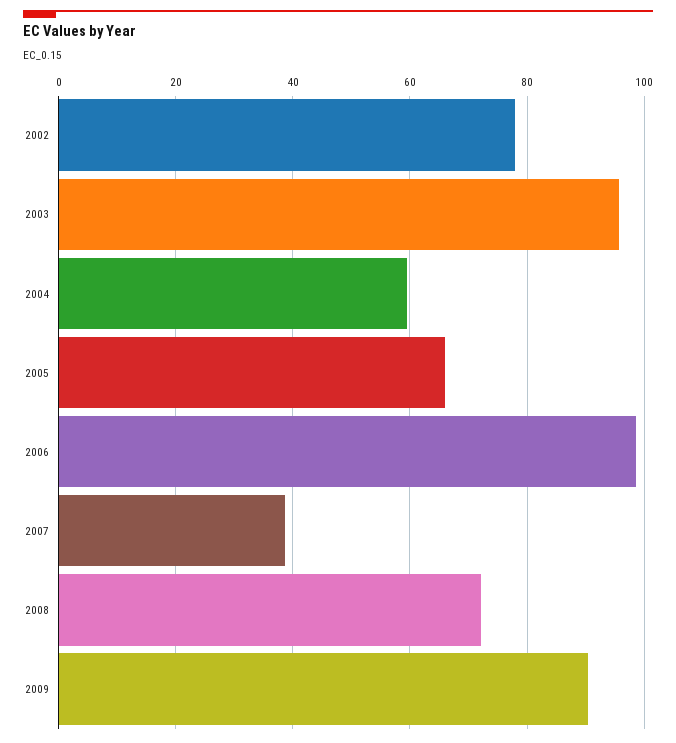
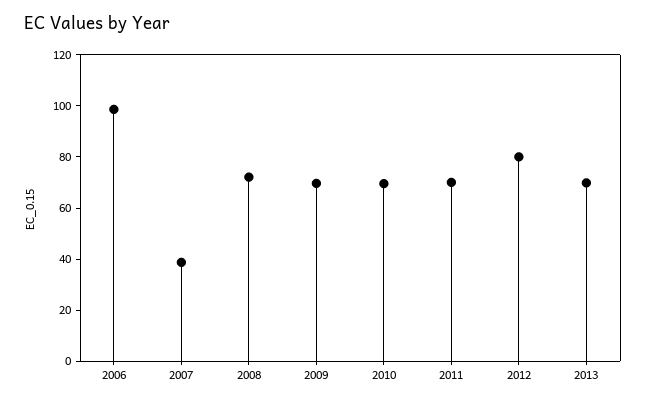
2002: 78 -> none
2003: 96 -> none
2004: 60 -> none
2005: 66 -> none
2009: 90 -> 70
2010: none -> 70
2011: none -> 70
2012: none -> 80
2013: none -> 70

